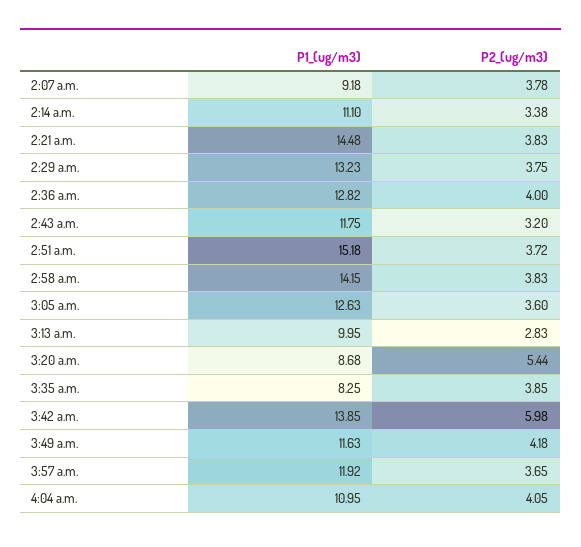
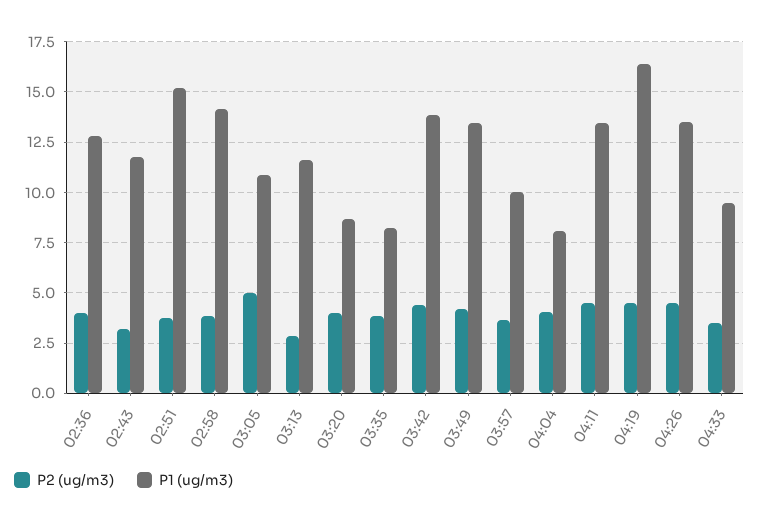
P1_(ug/m3), 2:07 a.m.: 9.18 -> none
P2_(ug/m3), 2:07 a.m.: 3.78 -> none
P1_(ug/m3), 2:14 a.m.: 11.1 -> none
P2_(ug/m3), 2:14 a.m.: 3.38 -> none
P1_(ug/m3), 2:21 a.m.: 14.48 -> none
P2_(ug/m3), 2:21 a.m.: 3.83 -> none
P1_(ug/m3), 2:29 a.m.: 13.23 -> none
P2_(ug/m3), 2:29 a.m.: 3.75 -> none
P1_(ug/m3), 3:05 a.m.: 12.63 -> 11
P2_(ug/m3), 3:05 a.m.: 3.6 -> 5
P1_(ug/m3), 3:13 a.m.: 9.95 -> 11.5
P2_(ug/m3), 3:20 a.m.: 5.44 -> 4
P2_(ug/m3), 3:42 a.m.: 5.98 -> 4.5
P1_(ug/m3), 3:49 a.m.: 11.63 -> 13.5
P1_(ug/m3), 3:57 a.m.: 11.92 -> 10
P1_(ug/m3), 4:04 a.m.: 10.95 -> 8
P2_(ug/m3), 04:11: none -> 4.5
P1_(ug/m3), 04:11: none -> 13.5
P2_(ug/m3), 04:19: none -> 4.5
P1_(ug/m3), 04:19: none -> 16.5
P2_(ug/m3), 04:26: none -> 4.5
P1_(ug/m3), 04:26: none -> 13.5
P2_(ug/m3), 04:33: none -> 3.5
P1_(ug/m3), 04:33: none -> 9.5

